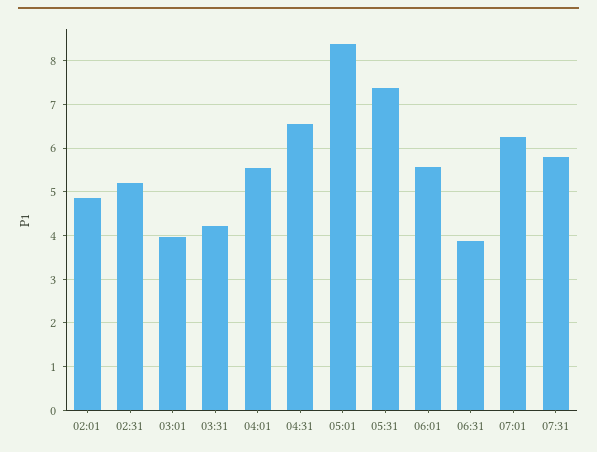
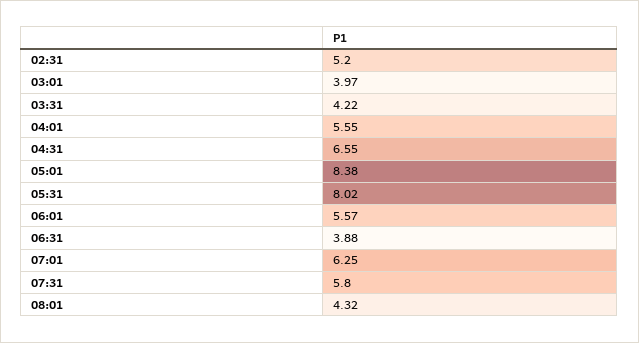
02:01: 4.8 -> none
05:31: 7.4 -> 8.02
08:01: none -> 4.32

